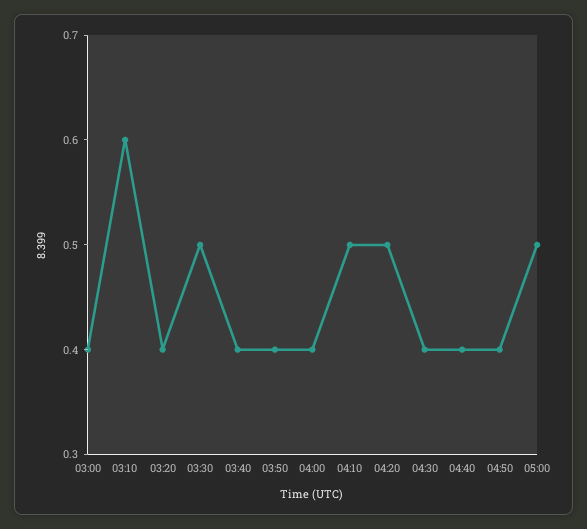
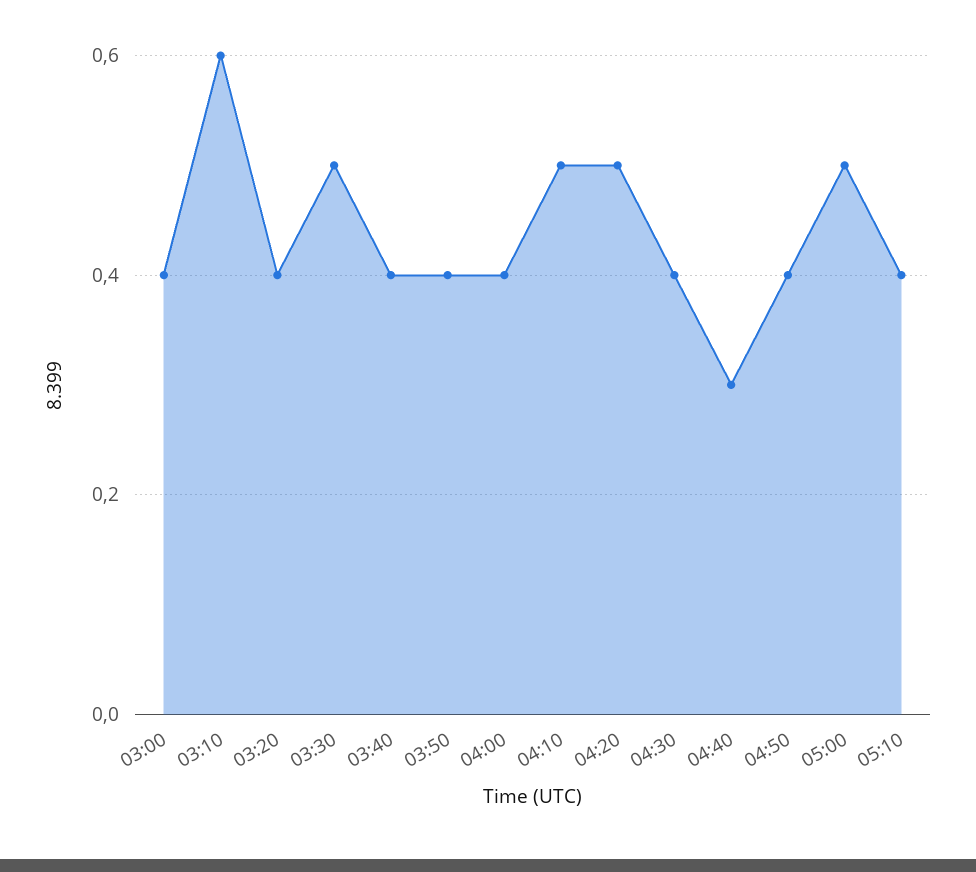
04:40: 0.4 -> 0.3
05:10: none -> 0.4

